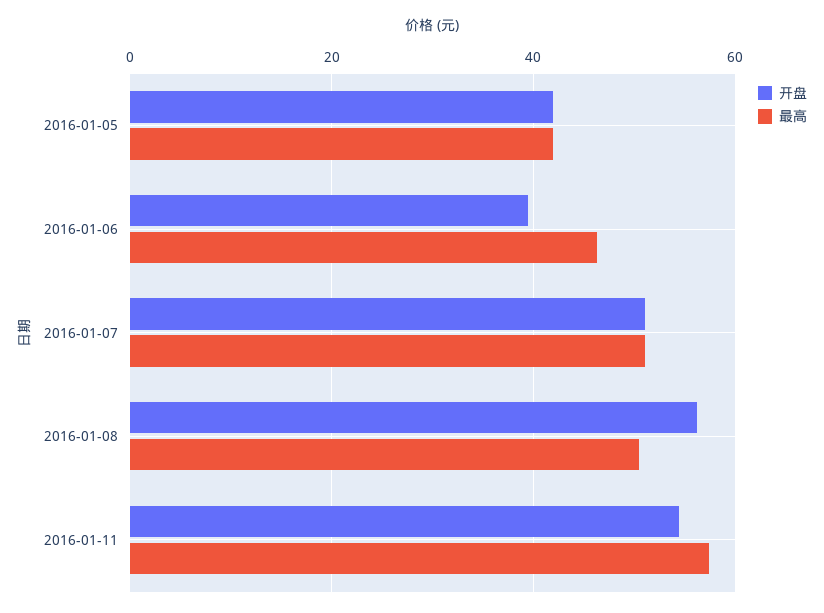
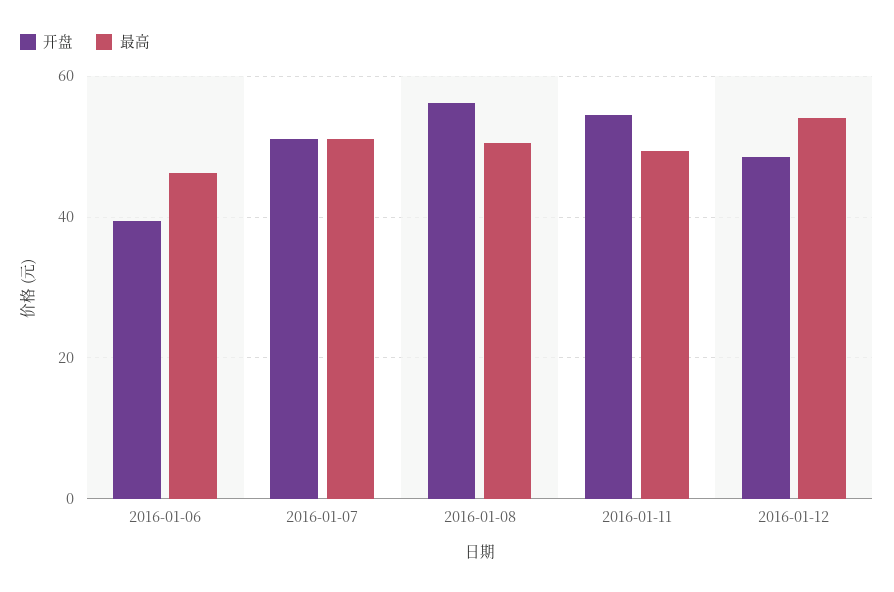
开盘, 2016-01-05: 42 -> none
最高, 2016-01-05: 42 -> none
最高, 2016-01-11: 58 -> 50
开盘, 2016-01-12: none -> 48
最高, 2016-01-12: none -> 54

